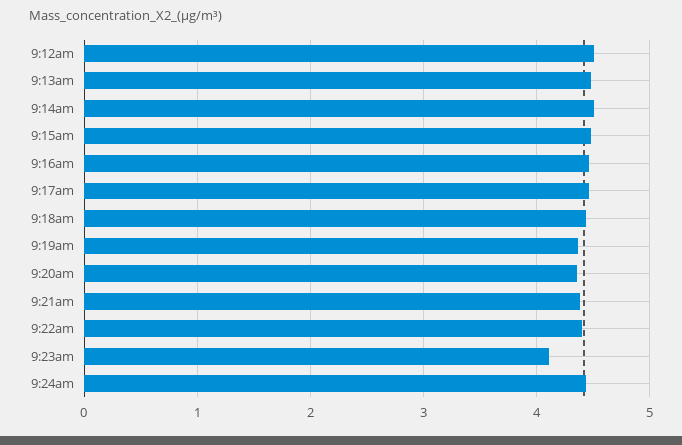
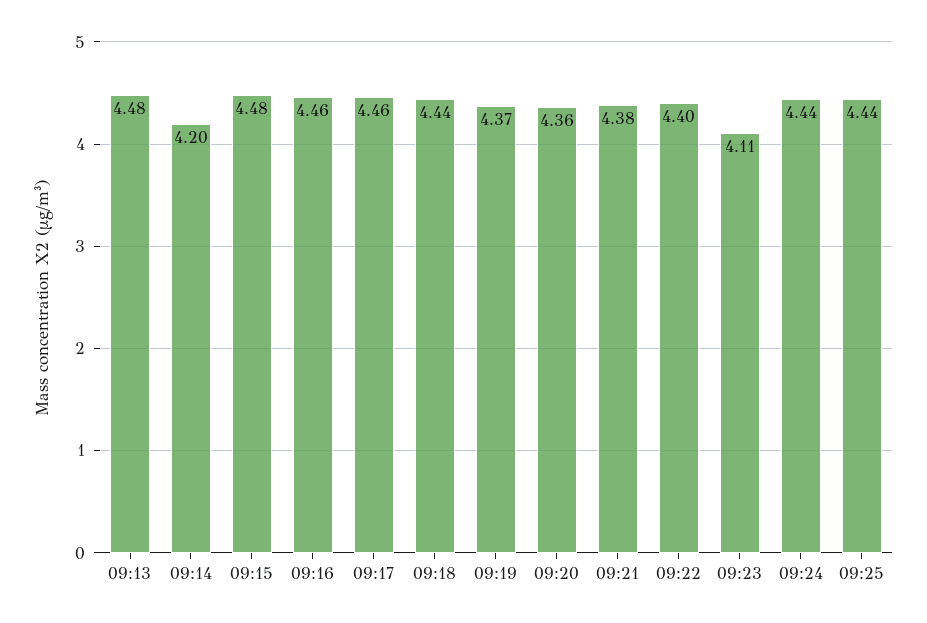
9:12am: 4.5 -> none
9:14am: 4.5 -> 4.2
09:25: none -> 4.44

